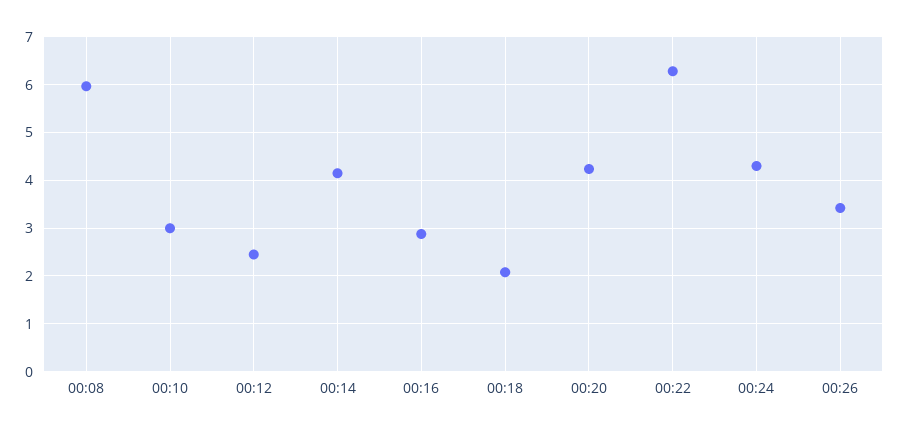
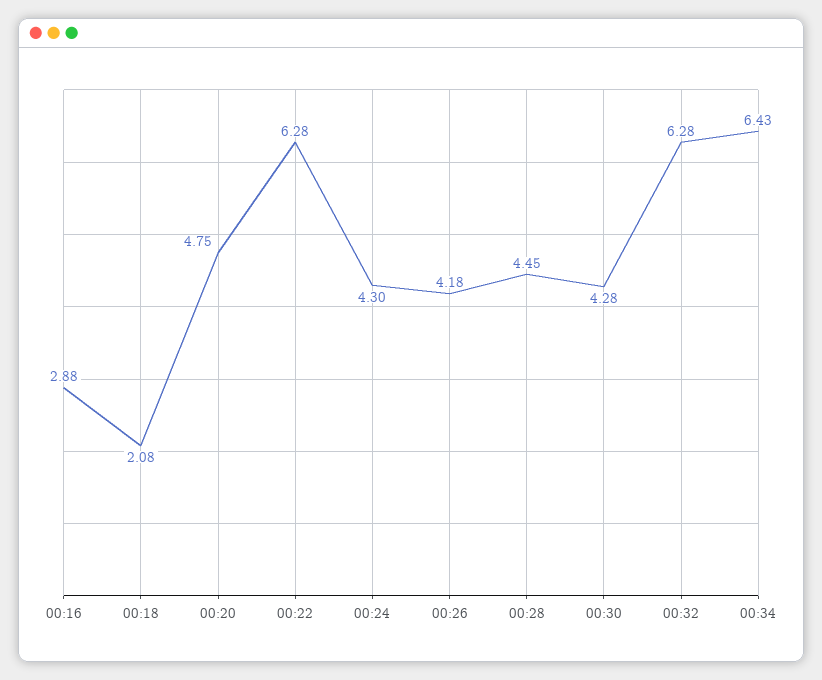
00:08: 6 -> none
00:10: 3 -> none
00:12: 2.4 -> none
00:14: 4.2 -> none
00:20: 4.2 -> 4.75
00:26: 3.4 -> 4.18
00:28: none -> 4.45
00:30: none -> 4.28
00:32: none -> 6.28
00:34: none -> 6.43

